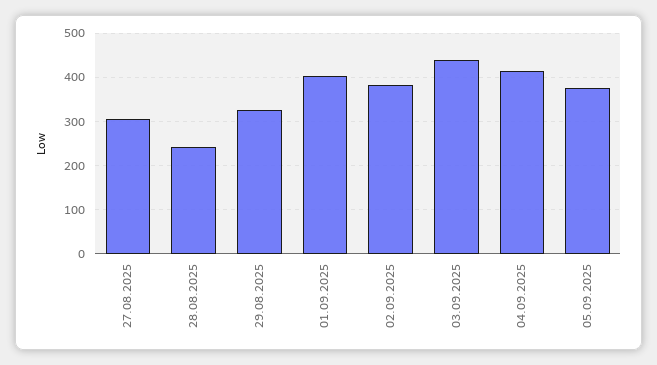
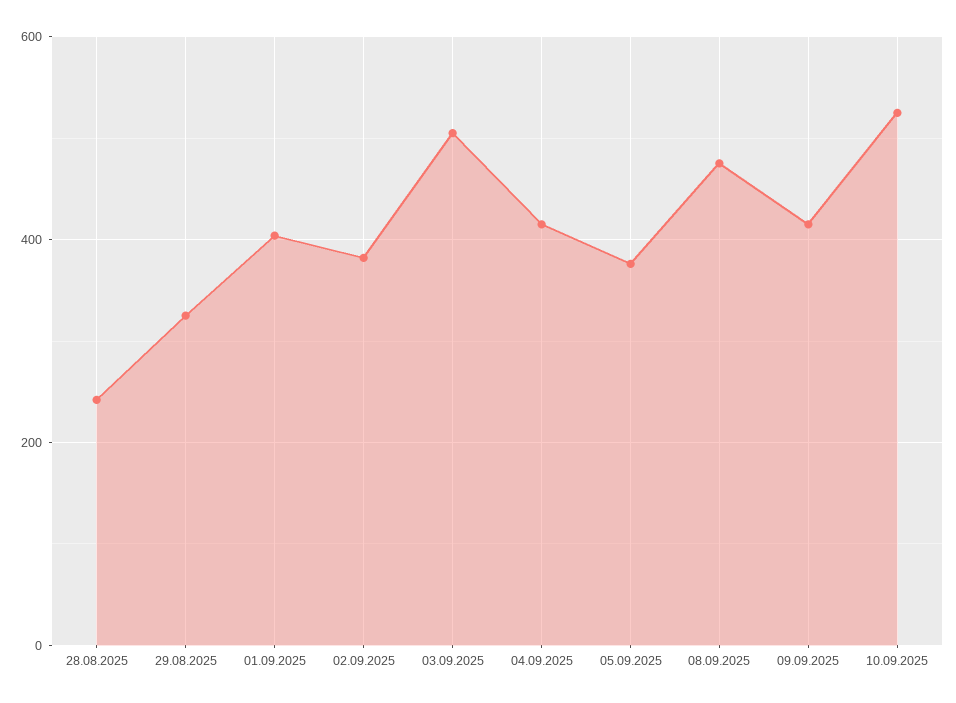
27.08.2025: 300 -> none
03.09.2025: 440 -> 500
08.09.2025: none -> 480
09.09.2025: none -> 420
10.09.2025: none -> 520

